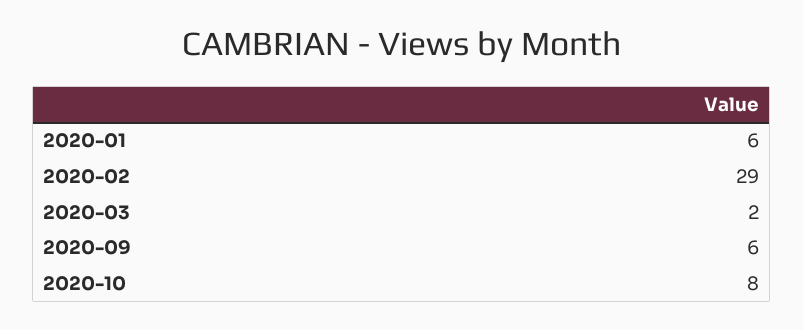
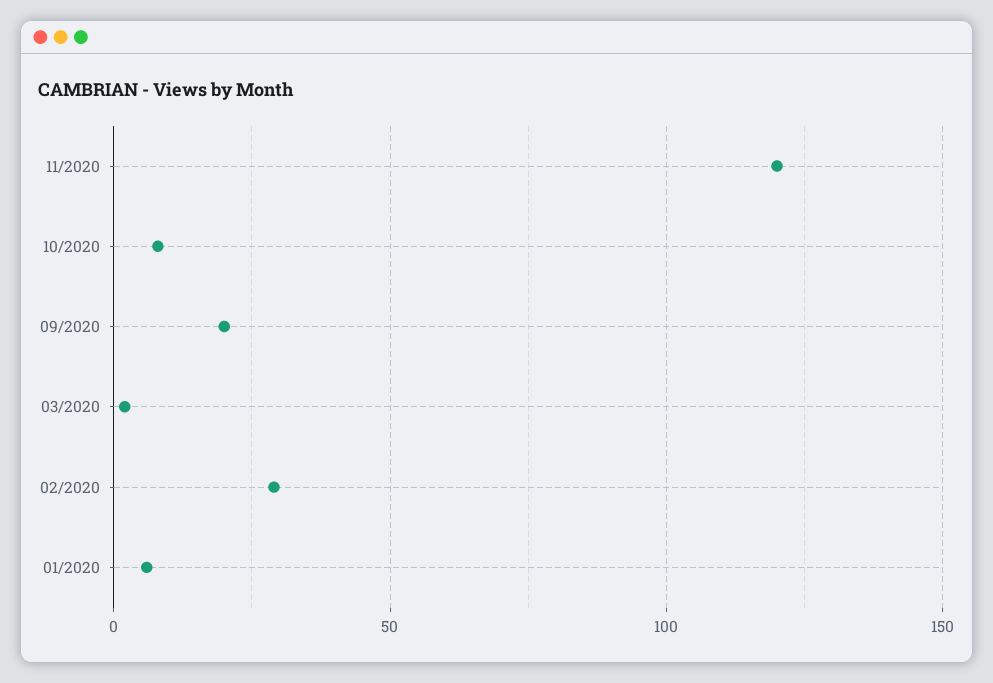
2020-09: 6 -> 20
11/2020: none -> 120

